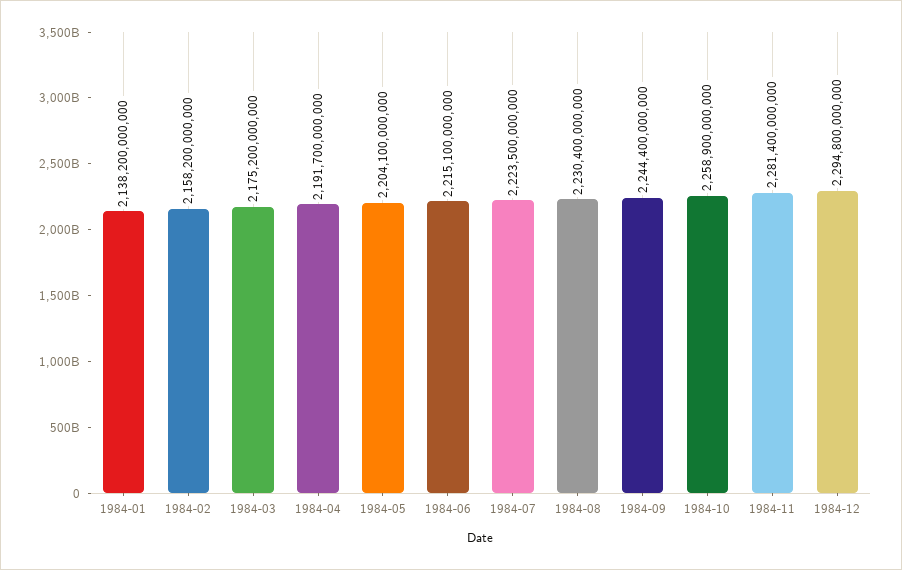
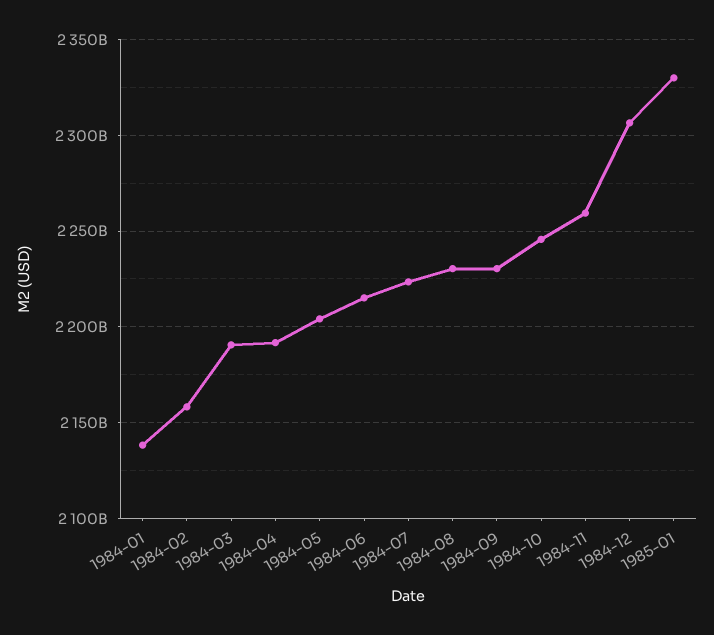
1984-03: 2175200000000 -> 2190000000000
1984-09: 2244400000000 -> 2230000000000
1984-10: 2258900000000 -> 2245000000000
1984-11: 2281400000000 -> 2260000000000
1984-12: 2294800000000 -> 2305000000000
1985-01: none -> 2330000000000

